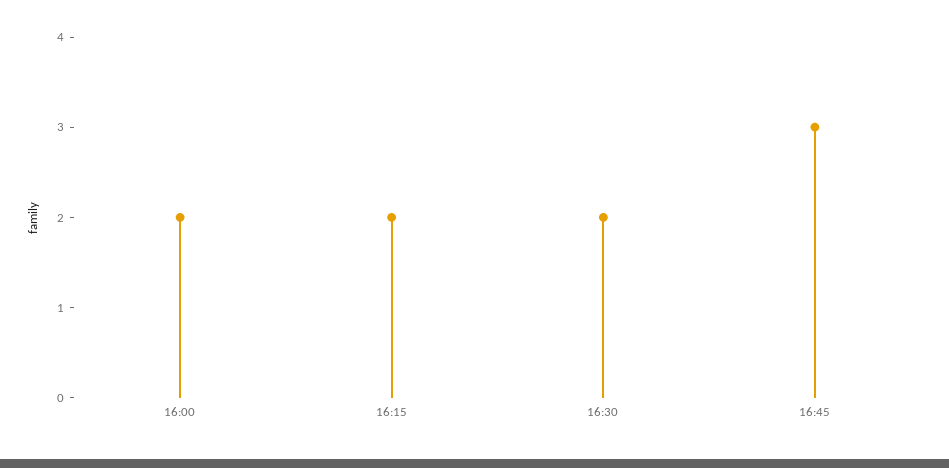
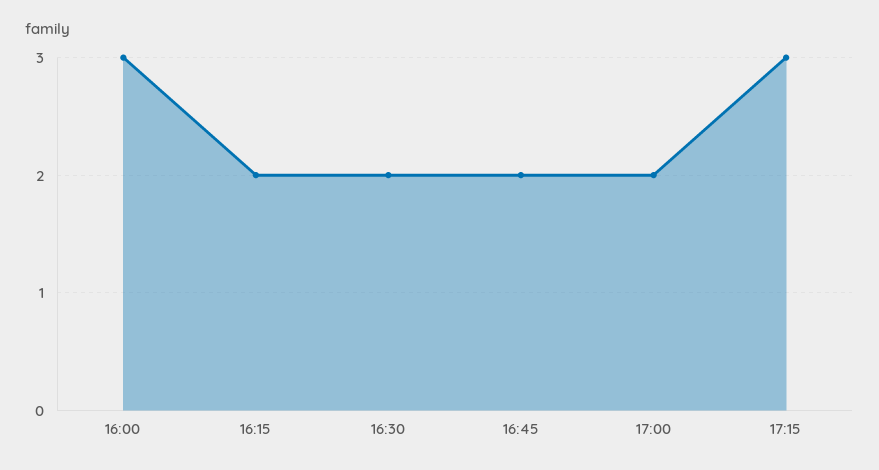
16:00: 2 -> 3
16:45: 3 -> 2
17:00: none -> 2
17:15: none -> 3

